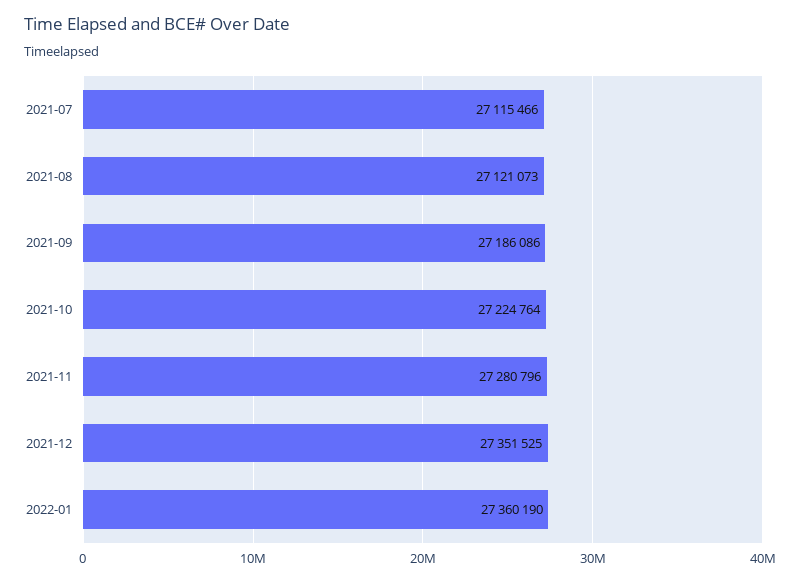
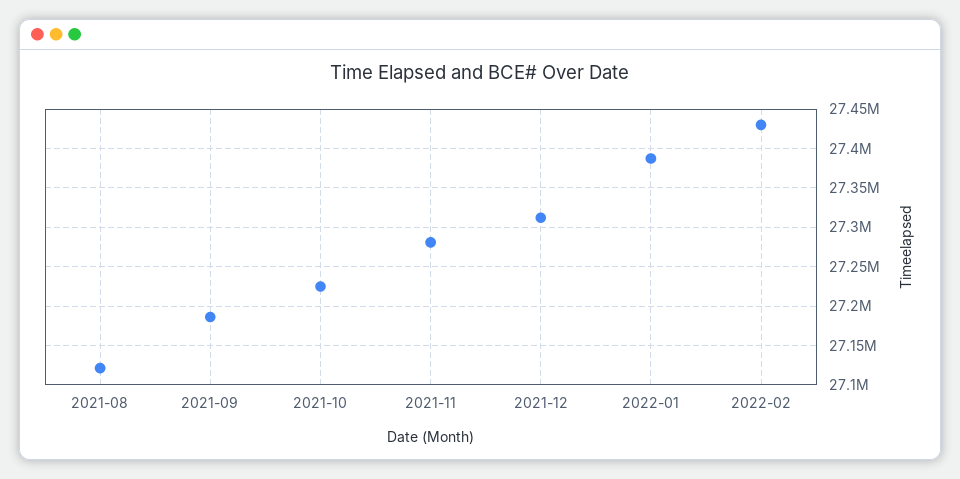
2021-07: 27115466 -> none
2021-12: 27351525 -> 27310000
2022-01: 27360190 -> 27390000
2022-02: none -> 27430000

